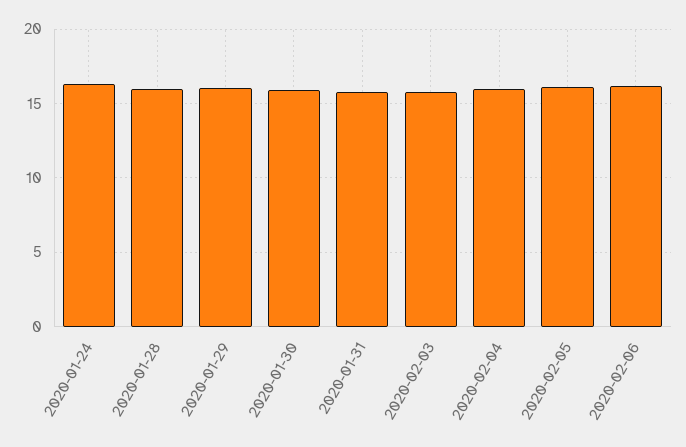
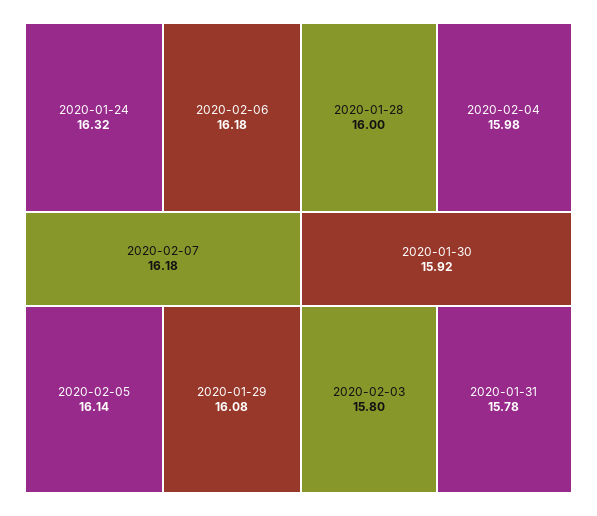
2020-02-07: none -> 16.18

